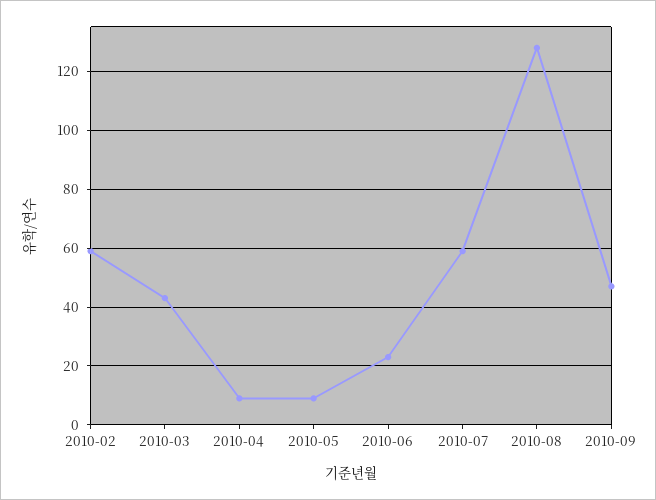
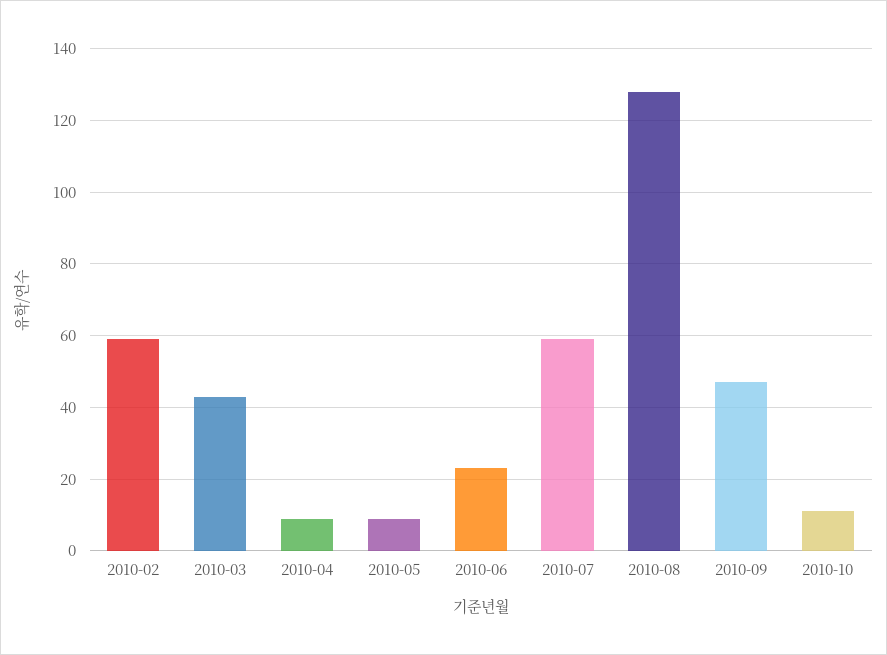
2010-10: none -> 10

